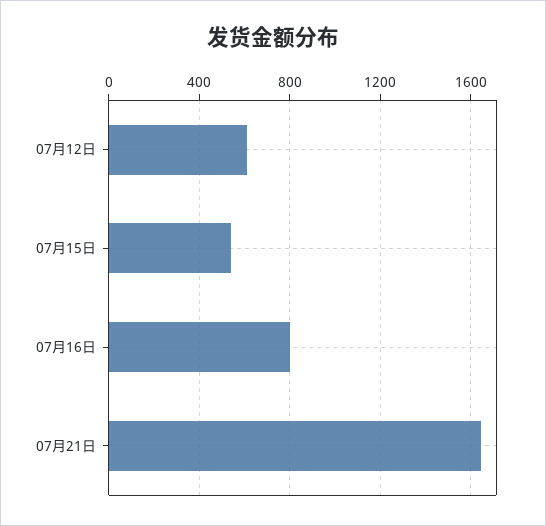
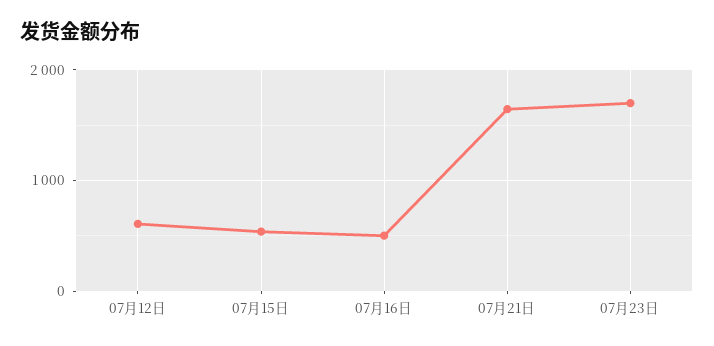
07月16日: 800 -> 500
07月23日: none -> 1700

